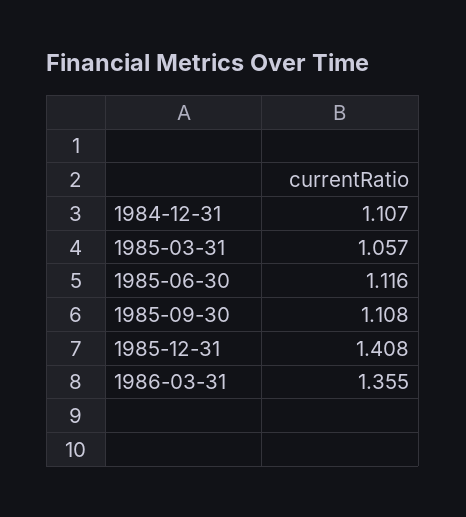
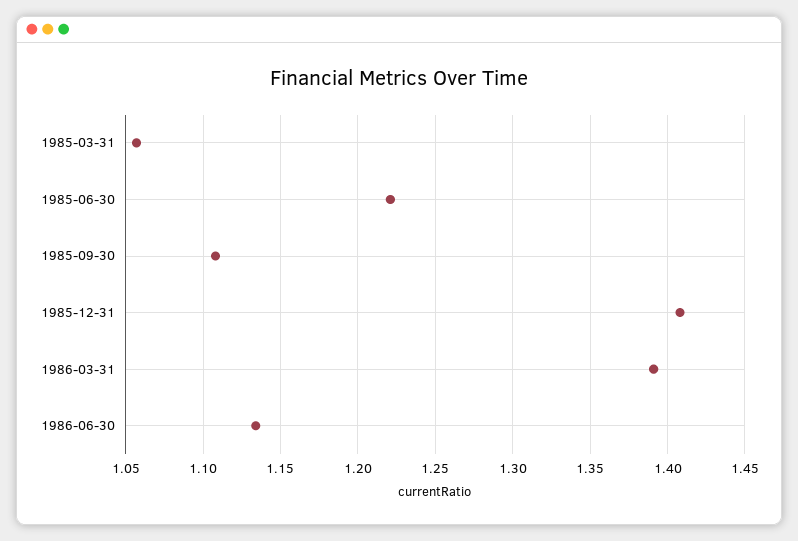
1984-12-31: 1.107 -> none
1985-06-30: 1.116 -> 1.22
1986-03-31: 1.355 -> 1.39
1986-06-30: none -> 1.135

